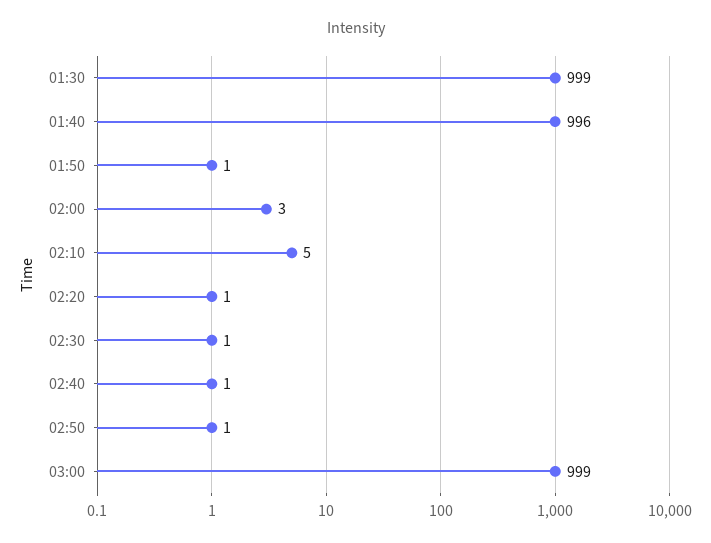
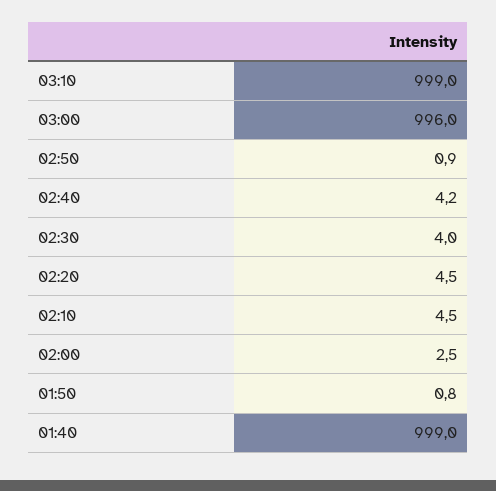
01:30: 999 -> none
01:40: 996 -> 999
02:20: 1 -> 4.5
02:30: 1 -> 4
02:40: 1 -> 4.2
03:00: 999 -> 996
03:10: none -> 999

